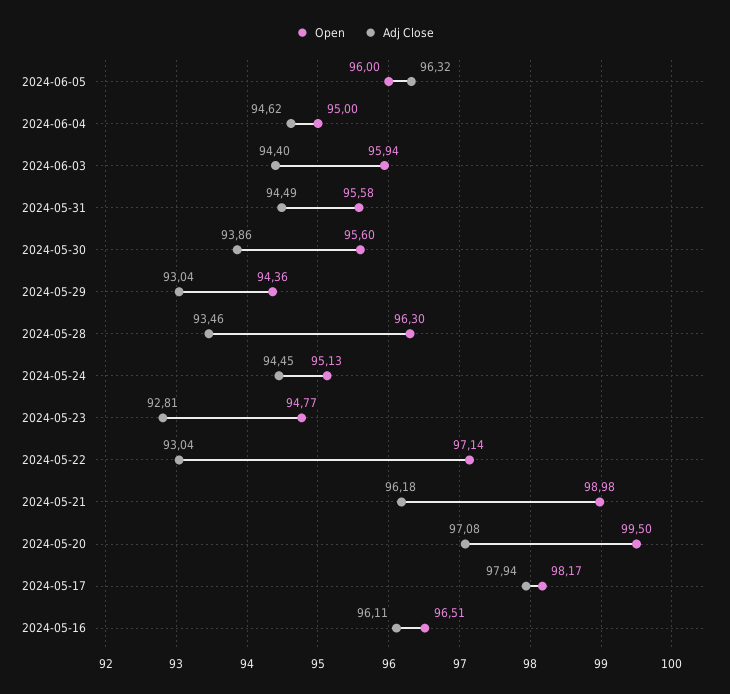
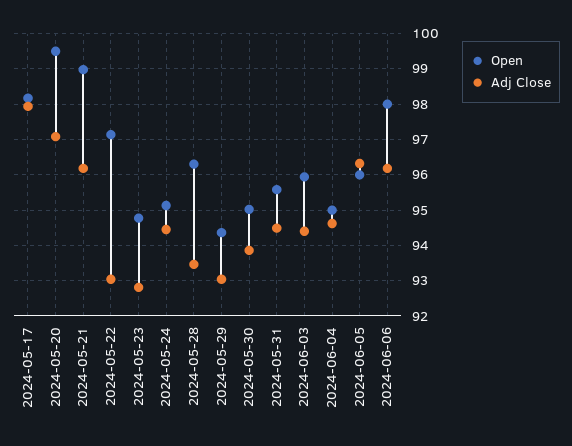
Open, 2024-05-30: 95.6 -> 95
Open, 2024-05-16: 96.51 -> none
Adj Close, 2024-05-16: 96.11 -> none
Open, 2024-06-06: none -> 98
Adj Close, 2024-06-06: none -> 96.2

